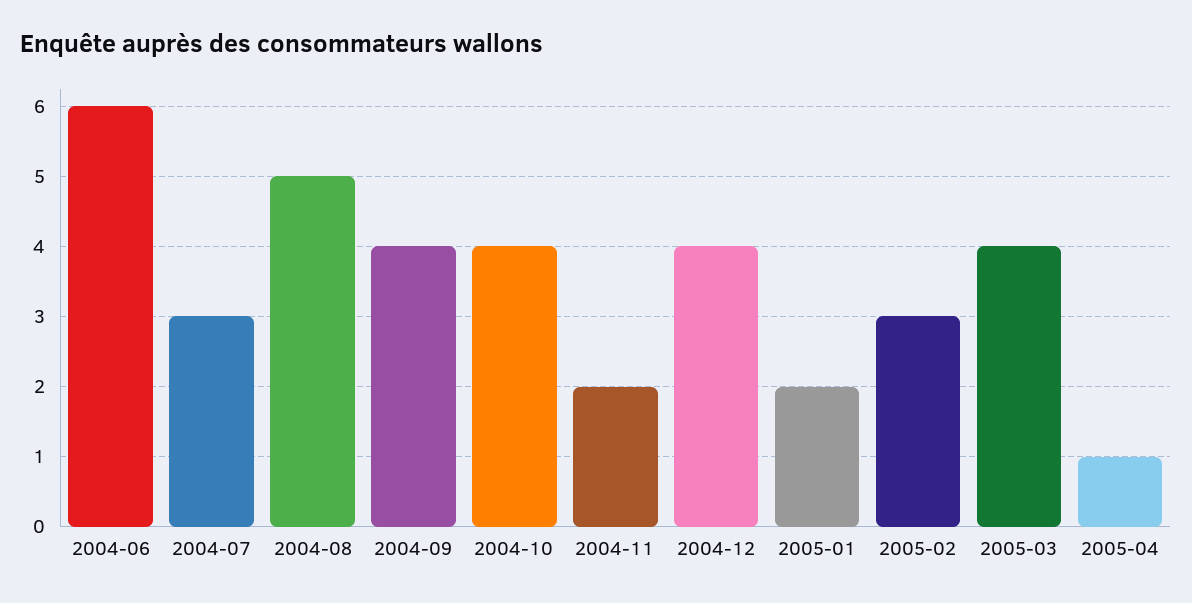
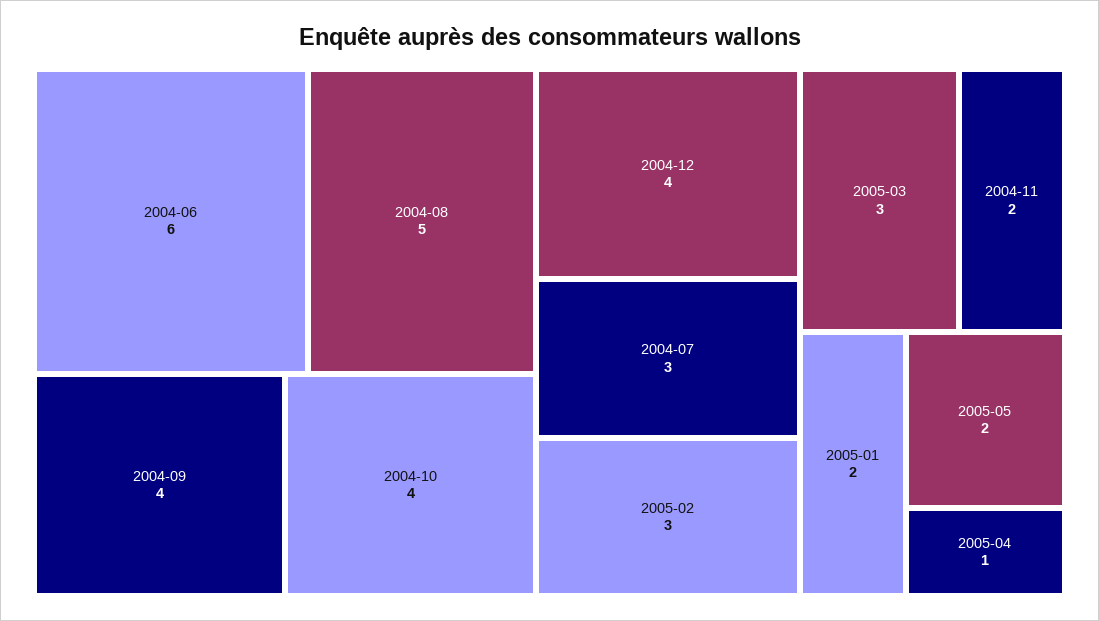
2005-03: 4 -> 3
2005-05: none -> 2

